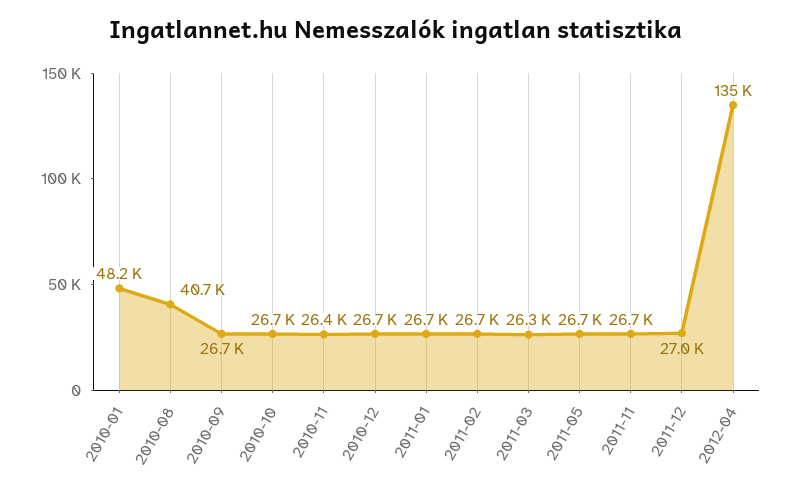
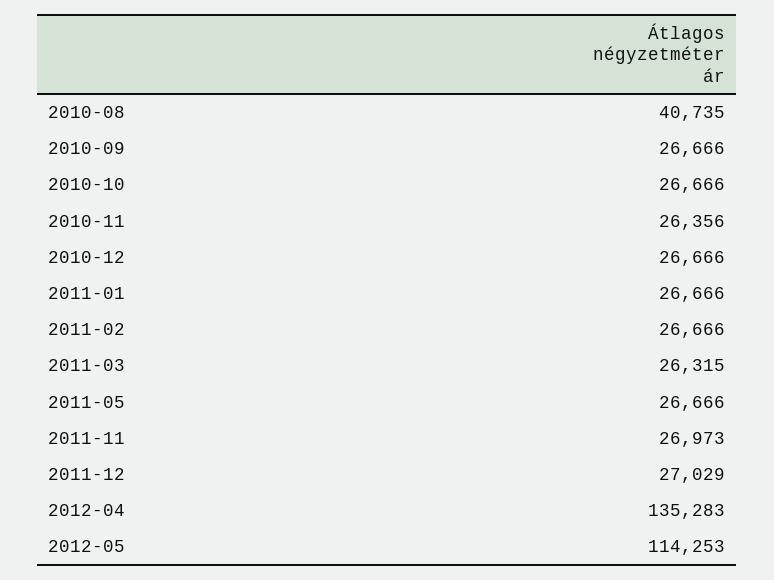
2010-01: 48200 -> none
2011-11: 26700 -> 26973
2012-05: none -> 114253

